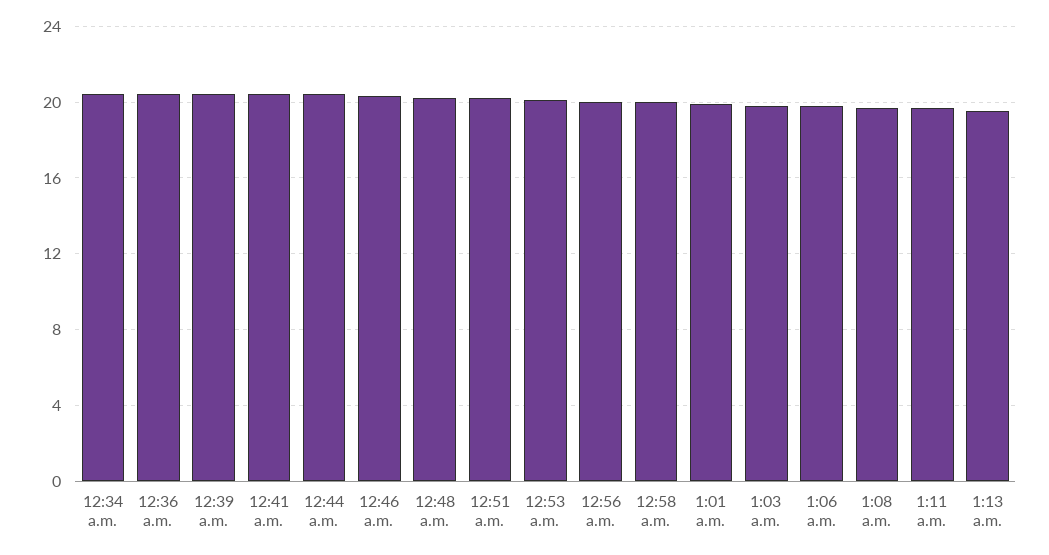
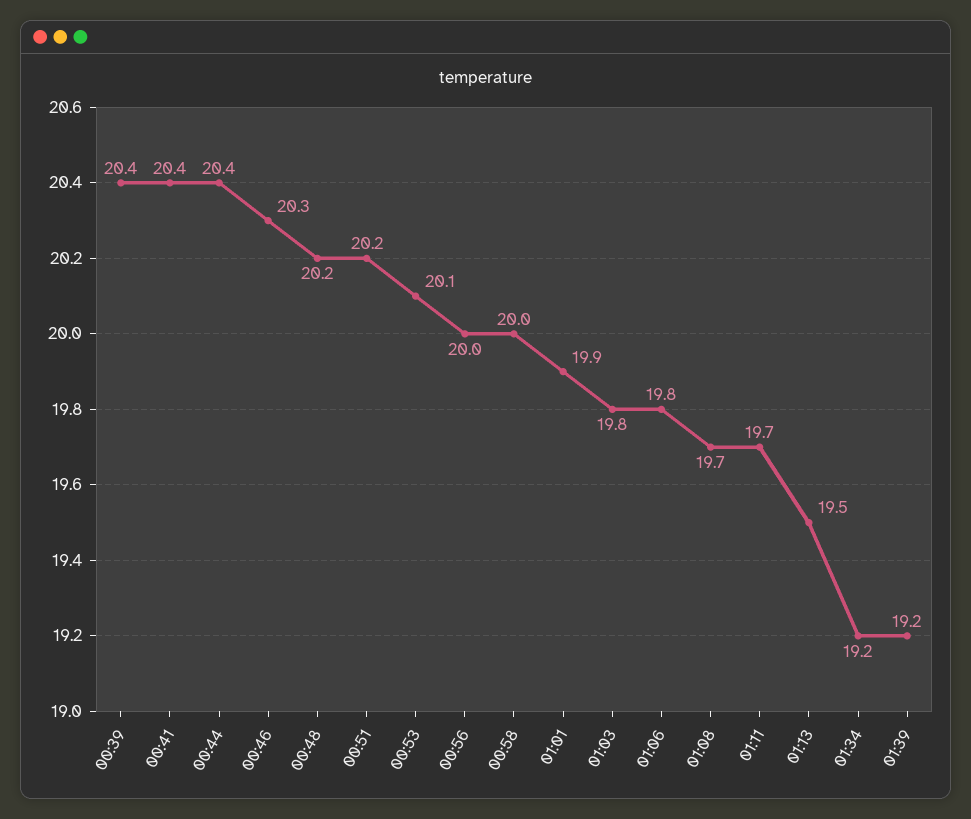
12:34 a.m.: 20.5 -> none
12:36 a.m.: 20.5 -> none
01:34: none -> 19.2
01:39: none -> 19.2

